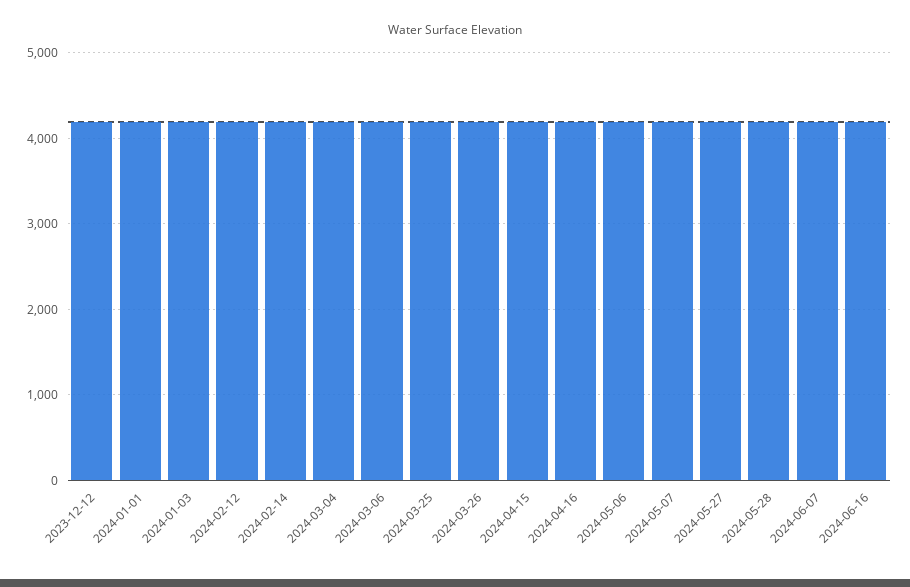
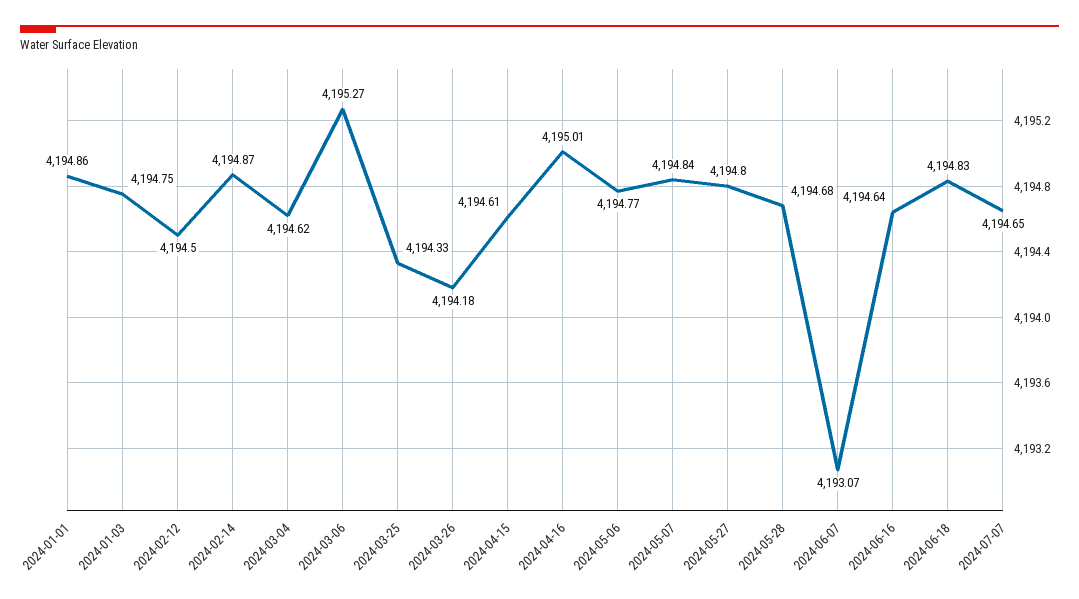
2023-12-12: 4200 -> none
2024-06-18: none -> 4194.83
2024-07-07: none -> 4194.65

